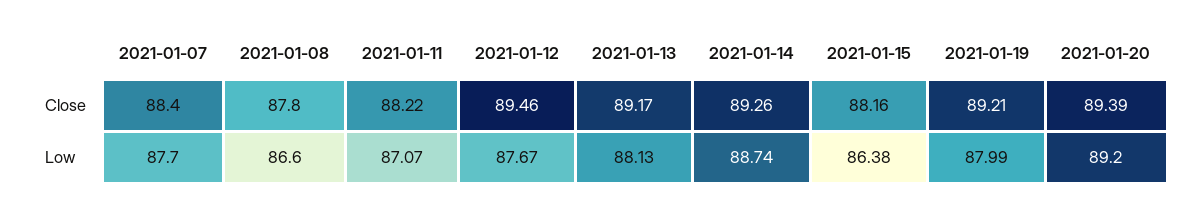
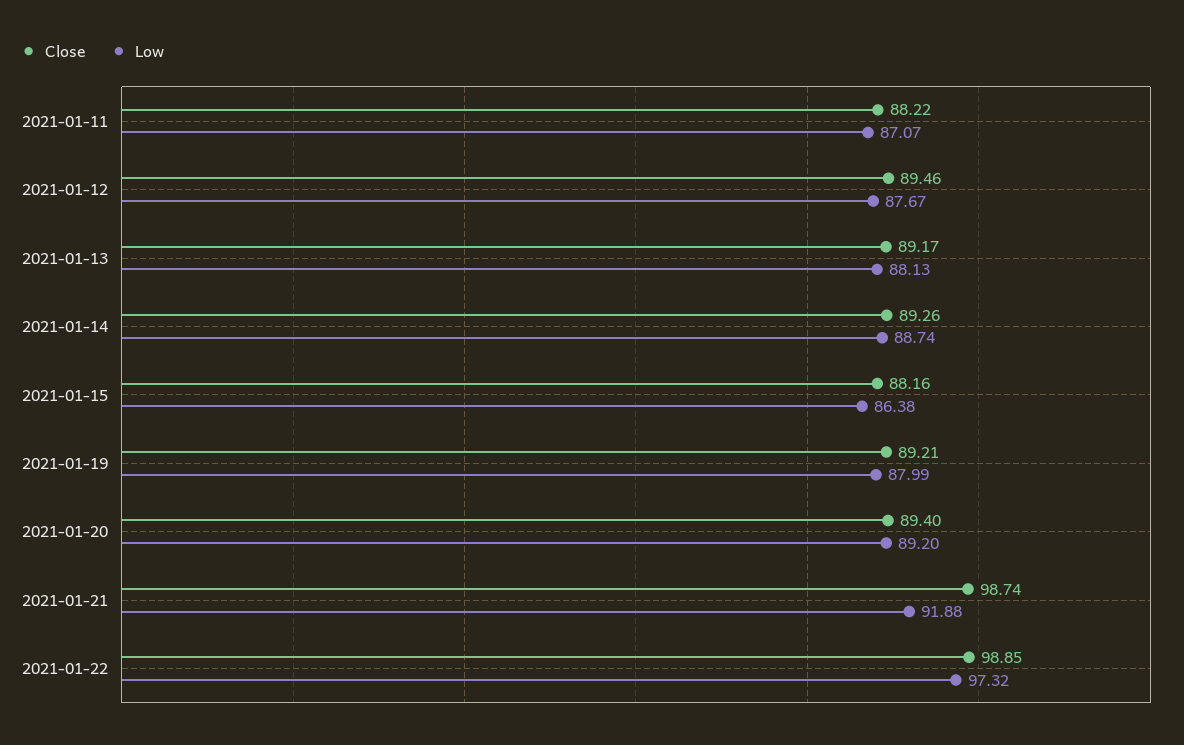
Close, 2021-01-07: 88.4 -> none
Close, 2021-01-08: 87.8 -> none
Close, 2021-01-20: 89.39 -> 89.4
Low, 2021-01-07: 87.7 -> none
Low, 2021-01-08: 86.6 -> none
Close, 2021-01-21: none -> 98.74
Low, 2021-01-21: none -> 91.88
Close, 2021-01-22: none -> 98.85
Low, 2021-01-22: none -> 97.32

